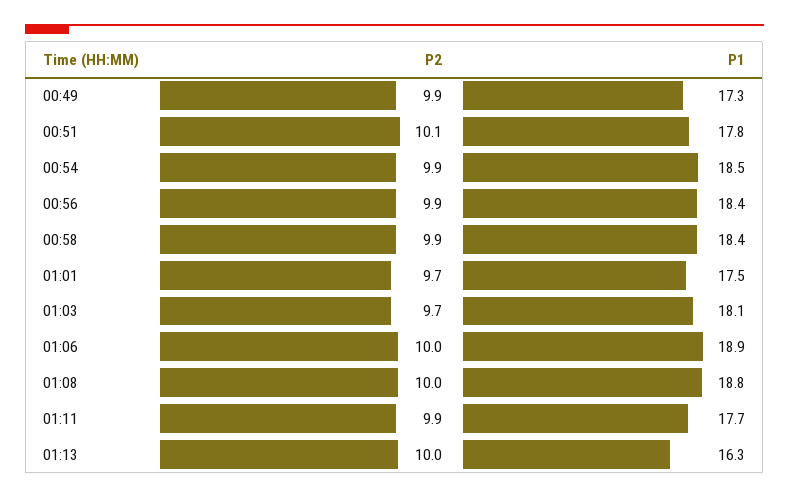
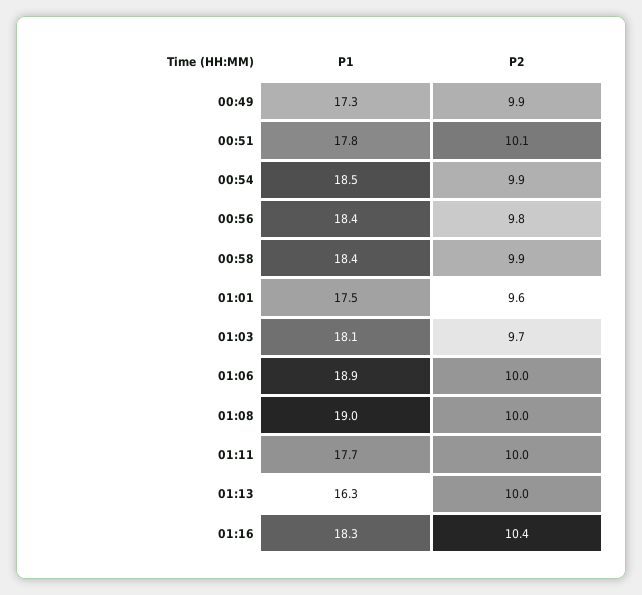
P2, 00:56: 9.9 -> 9.8
P2, 01:01: 9.7 -> 9.6
P1, 01:08: 18.8 -> 19
P2, 01:11: 9.9 -> 10
P1, 01:16: none -> 18.3
P2, 01:16: none -> 10.4

